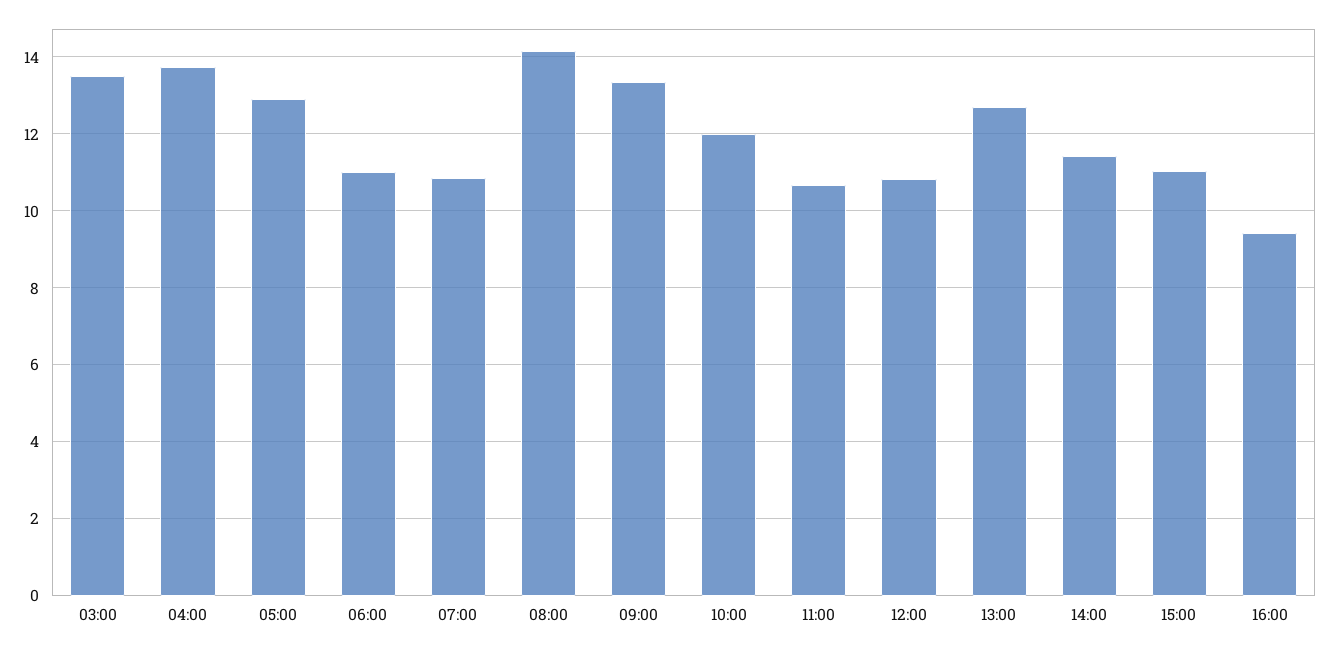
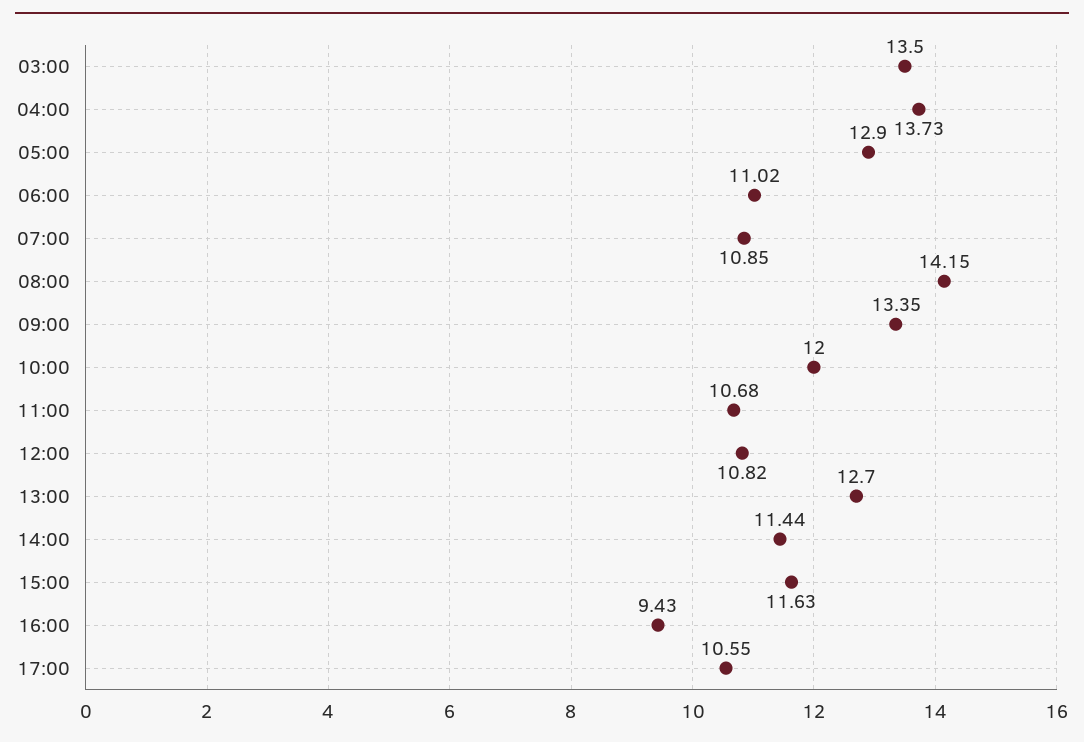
15:00: 11 -> 11.63
17:00: none -> 10.55

